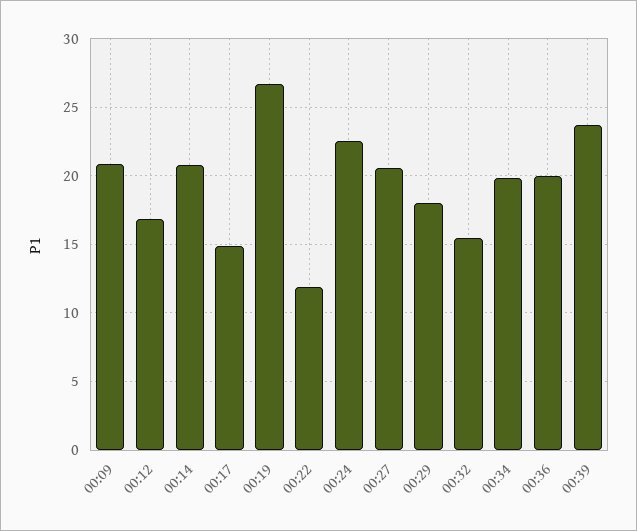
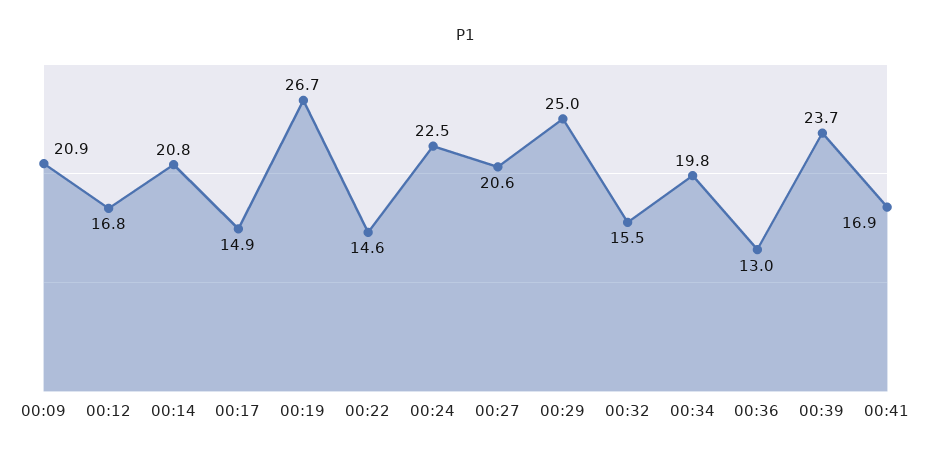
00:22: 12 -> 14.6
00:29: 18 -> 25
00:36: 20 -> 13
00:41: none -> 16.9

